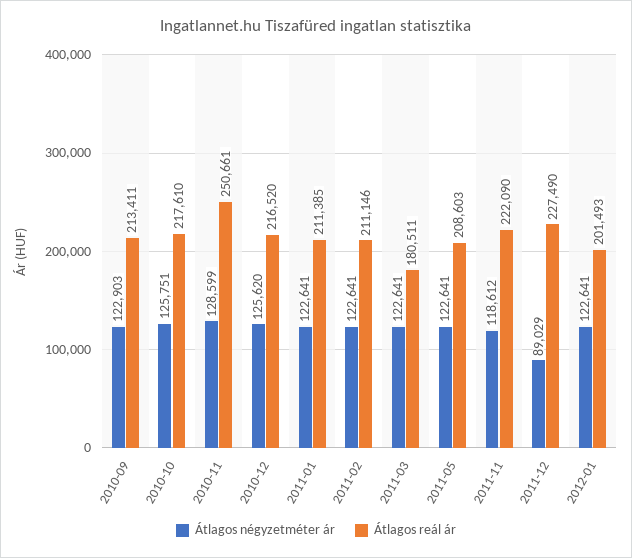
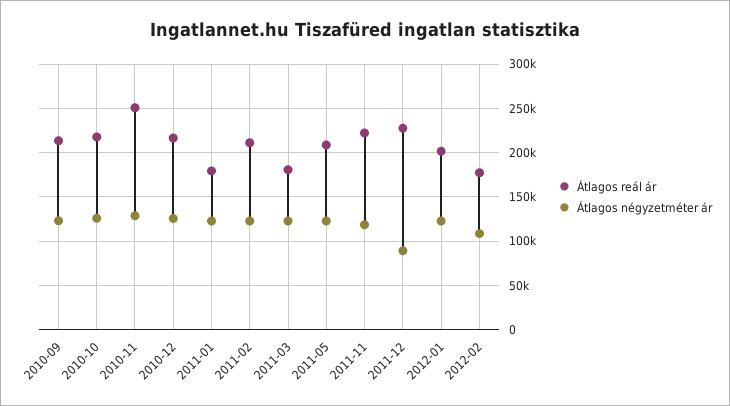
Átlagos reál ár, 2011-01: 211385 -> 180000
Átlagos reál ár, 2012-02: none -> 180000
Átlagos négyzetméter ár, 2012-02: none -> 110000

